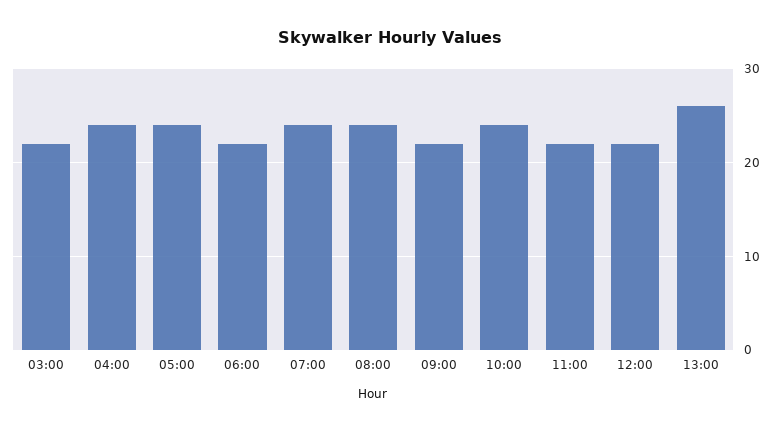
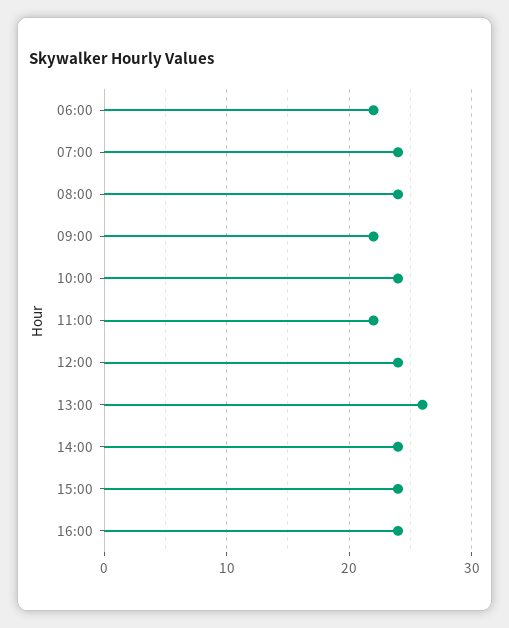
03:00: 22 -> none
04:00: 24 -> none
05:00: 24 -> none
12:00: 22 -> 24
14:00: none -> 24
15:00: none -> 24
16:00: none -> 24

